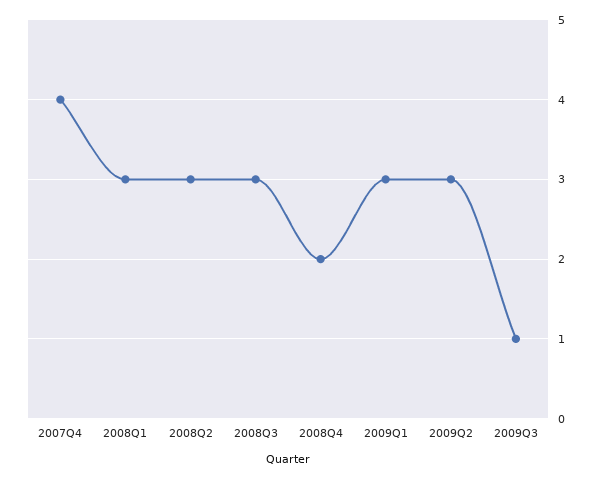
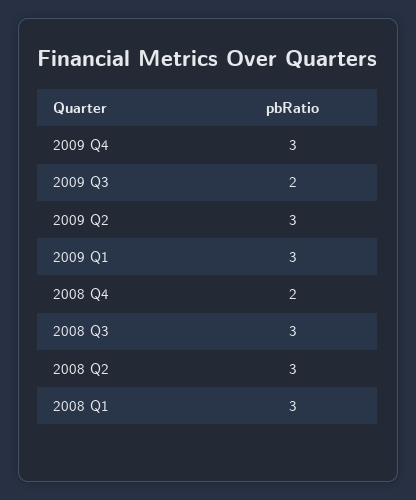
2007Q4: 4 -> none
2009Q3: 1 -> 2
2009 Q4: none -> 3

